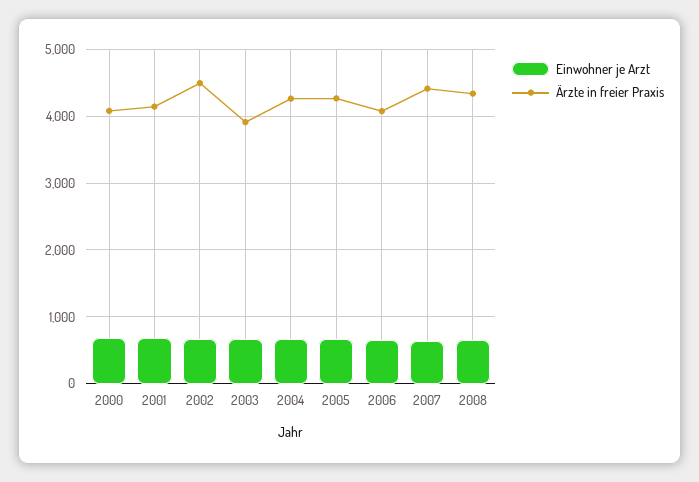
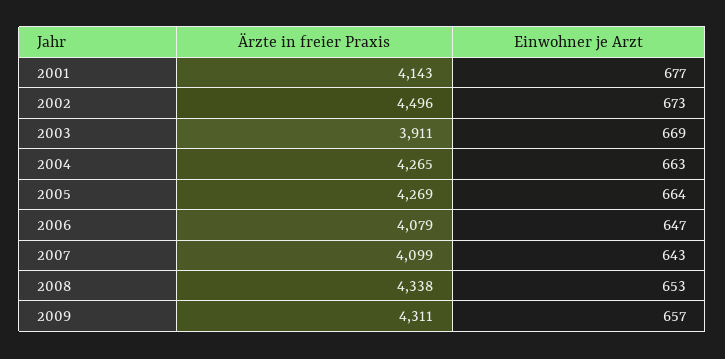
Einwohner je Arzt, 2000: 700 -> none
Ärzte in freier Praxis, 2000: 4100 -> none
Ärzte in freier Praxis, 2007: 4400 -> 4099
Ärzte in freier Praxis, 2009: none -> 4311
Einwohner je Arzt, 2009: none -> 657

